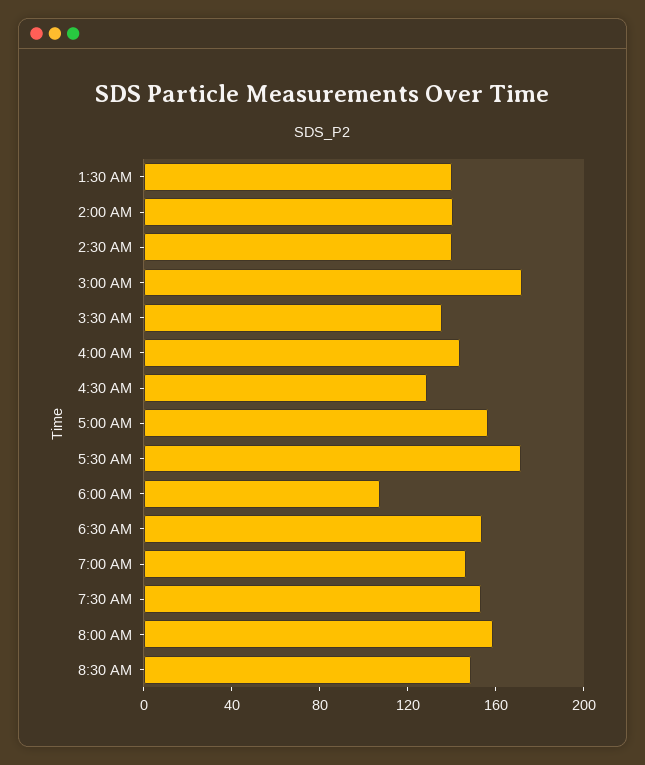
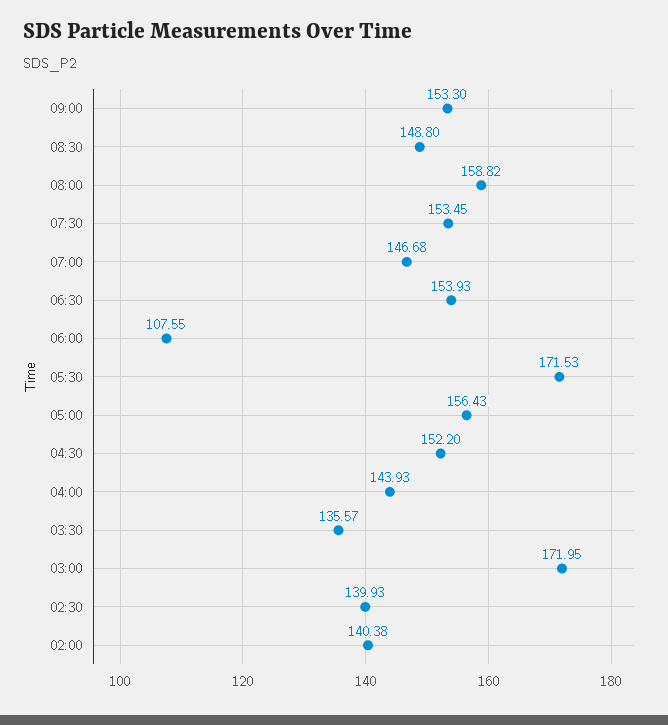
1:30 AM: 140 -> none
4:30 AM: 130 -> 152.2
09:00: none -> 153.3

